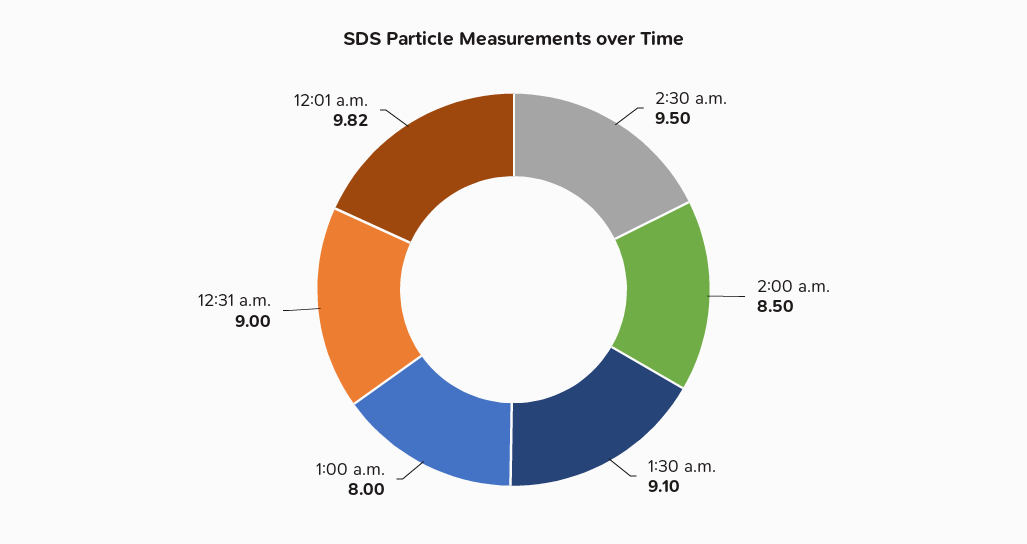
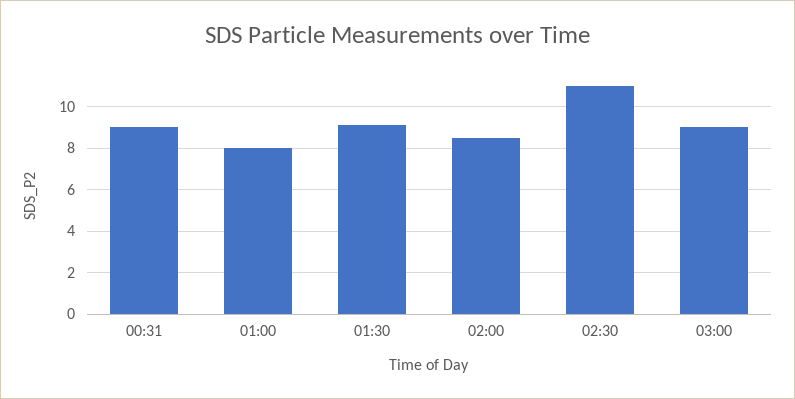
2:30 a.m.: 9.5 -> 11
12:01 a.m.: 9.82 -> none
03:00: none -> 9

